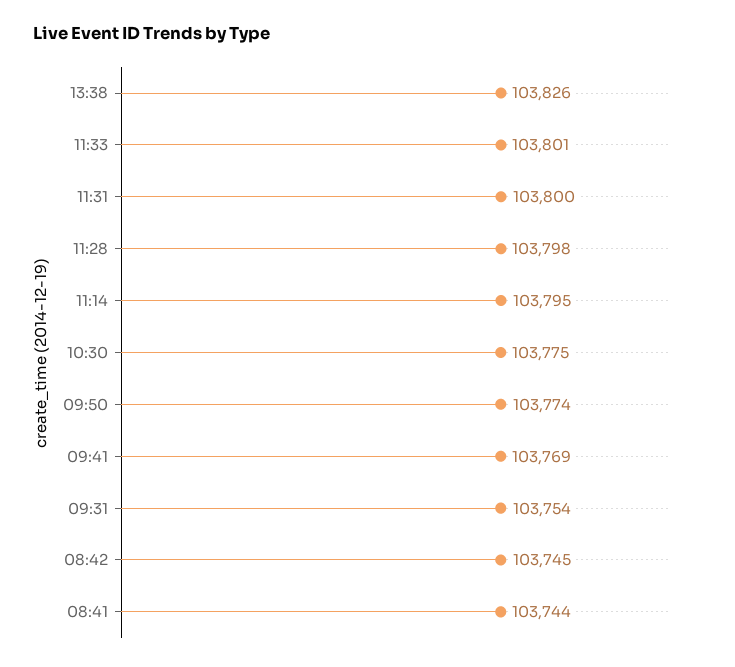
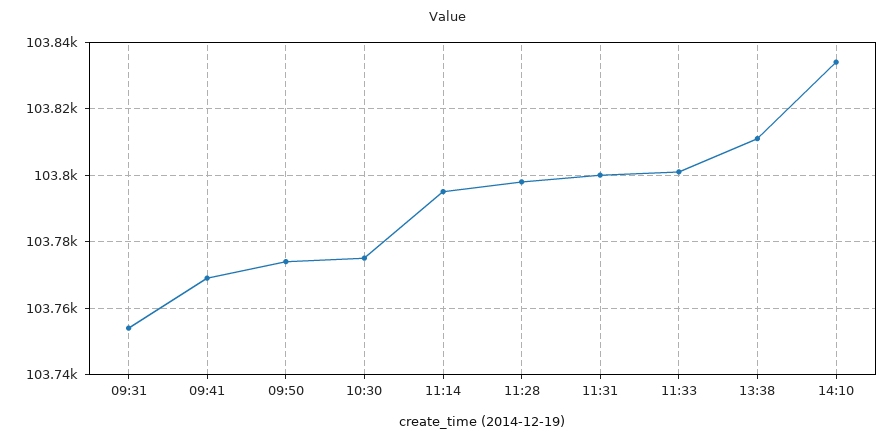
13:38: 103826 -> 103810
08:42: 103745 -> none
08:41: 103744 -> none
14:10: none -> 103835

